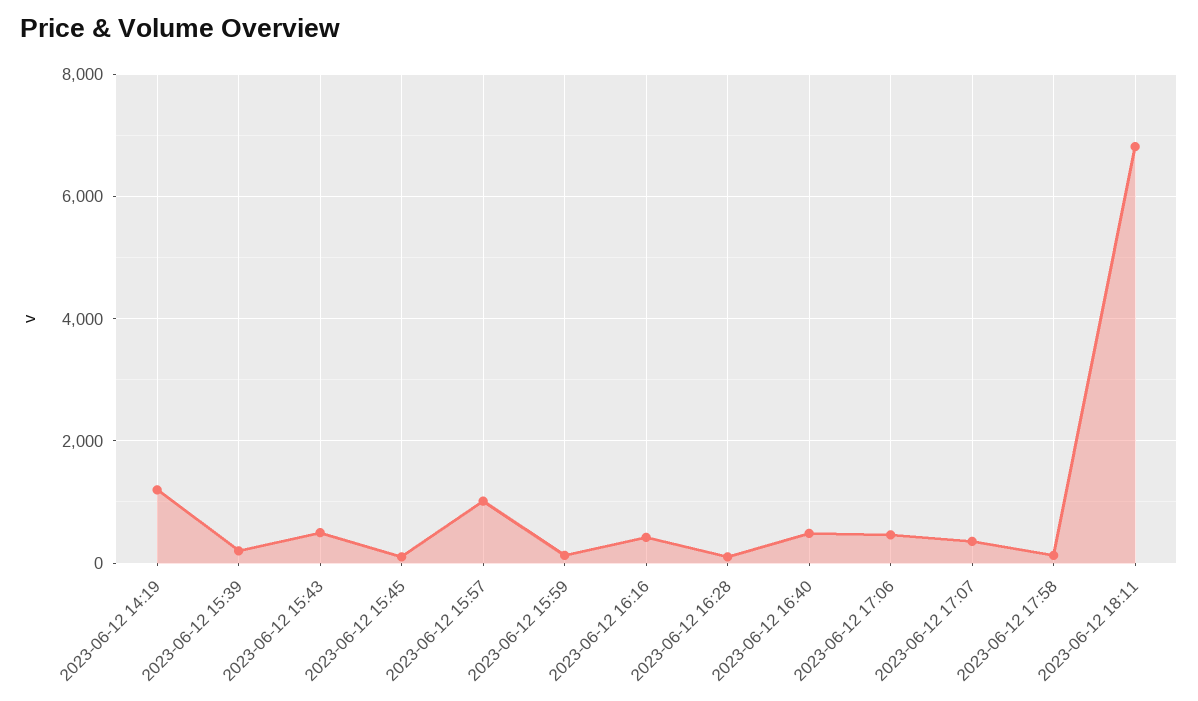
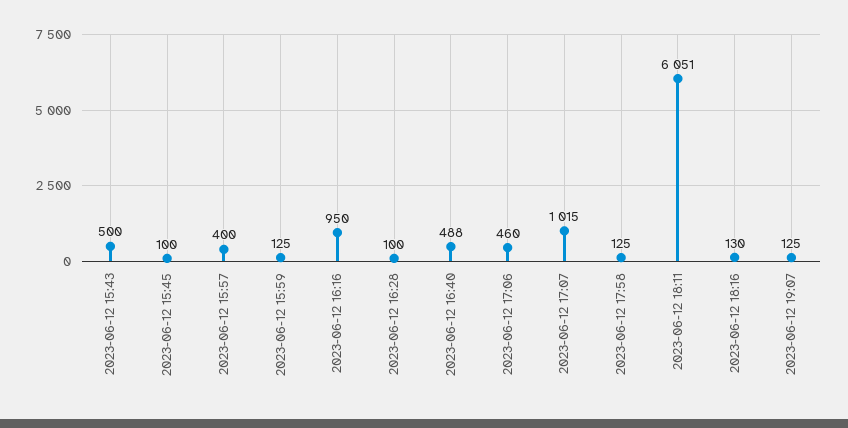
2023-06-12 14:19: 1200 -> none
2023-06-12 15:39: 200 -> none
2023-06-12 15:57: 1000 -> 400
2023-06-12 16:16: 400 -> 950
2023-06-12 17:07: 400 -> 1015
2023-06-12 18:11: 6800 -> 6051
2023-06-12 18:16: none -> 130
2023-06-12 19:07: none -> 125

